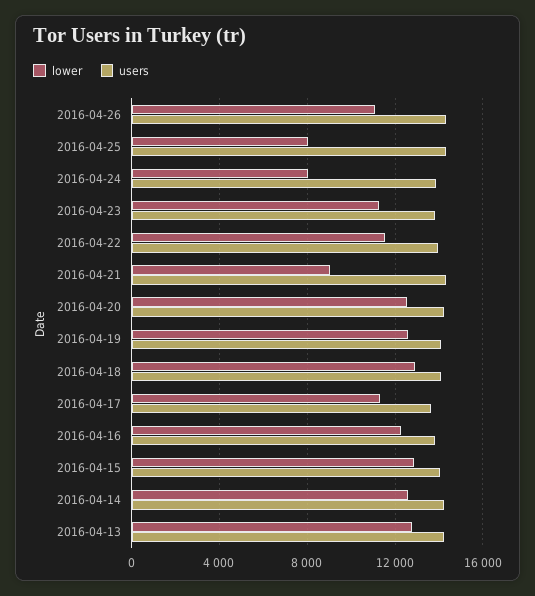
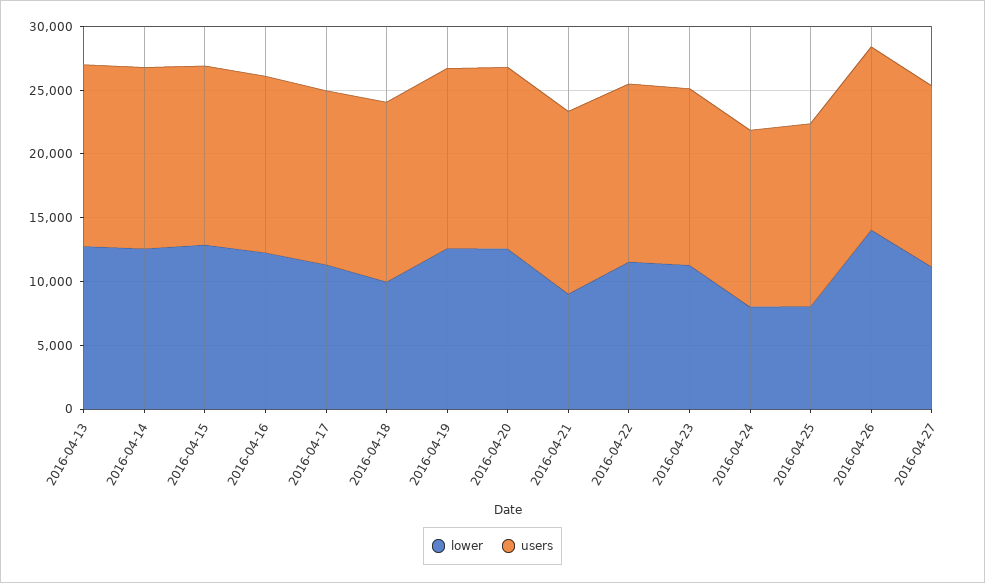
lower, 2016-04-26: 11000 -> 14000
lower, 2016-04-18: 13000 -> 10000
lower, 2016-04-27: none -> 11000
users, 2016-04-27: none -> 14000

